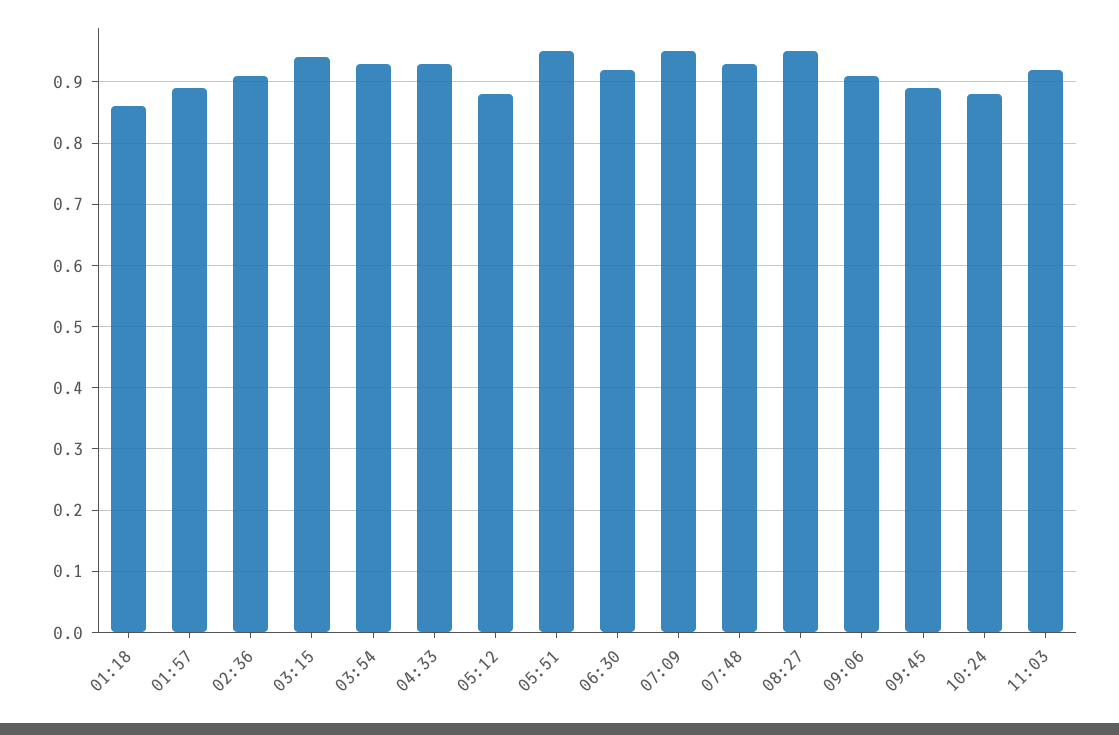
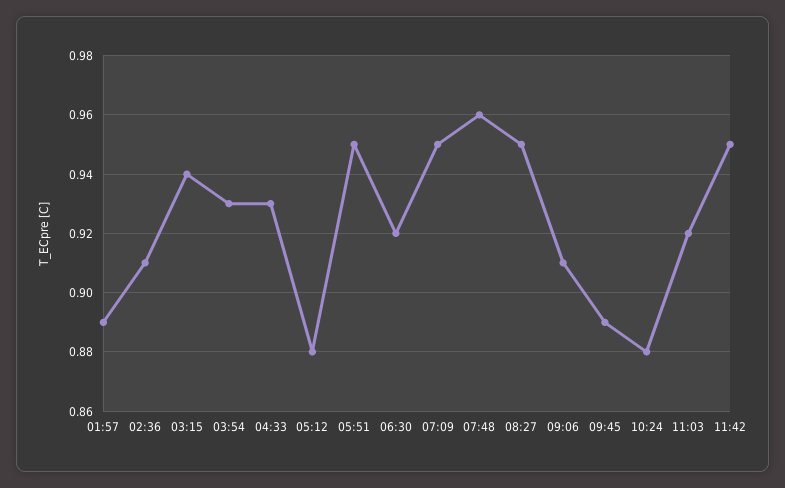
01:18: 0.86 -> none
07:48: 0.93 -> 0.96
11:42: none -> 0.95

